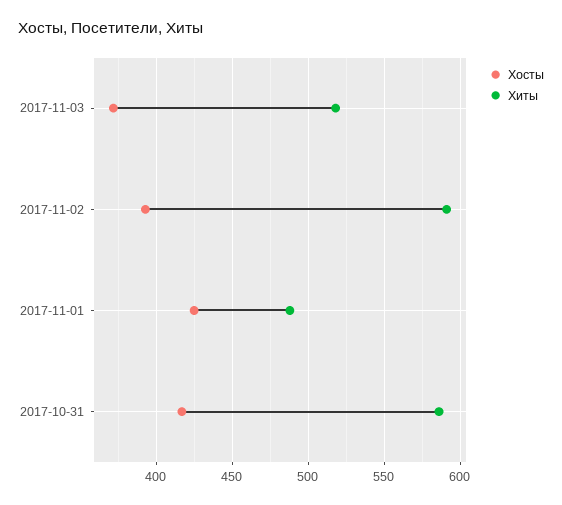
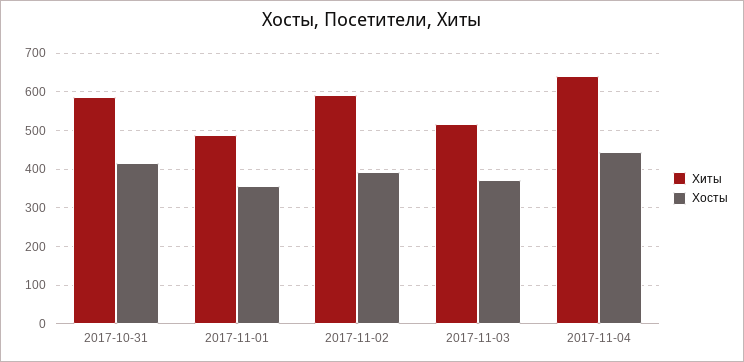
Хосты, 2017-11-01: 425 -> 360
Хиты, 2017-11-04: none -> 640
Хосты, 2017-11-04: none -> 440

